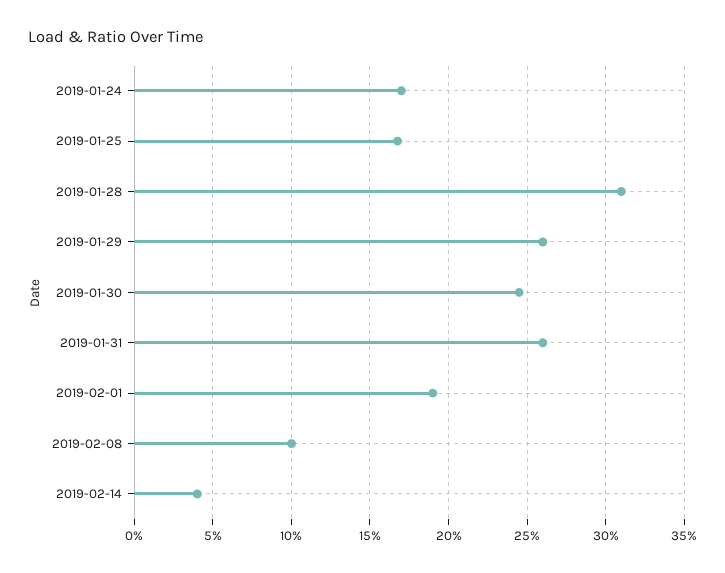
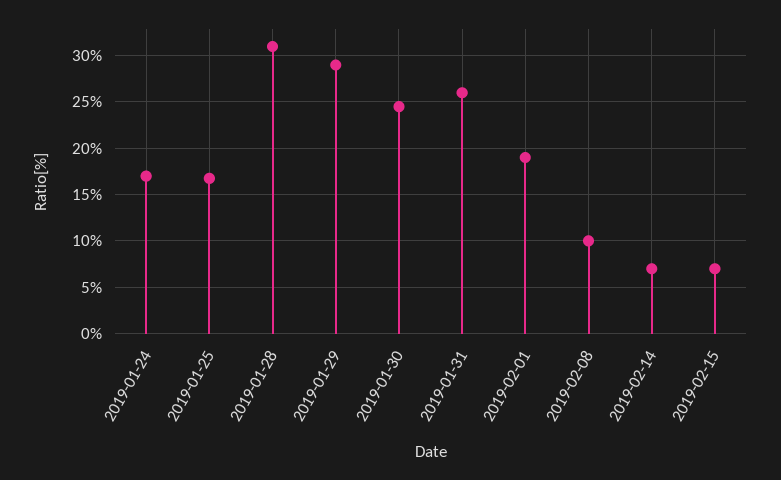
2019-01-29: 26 -> 29
2019-02-14: 4 -> 7
2019-02-15: none -> 7

